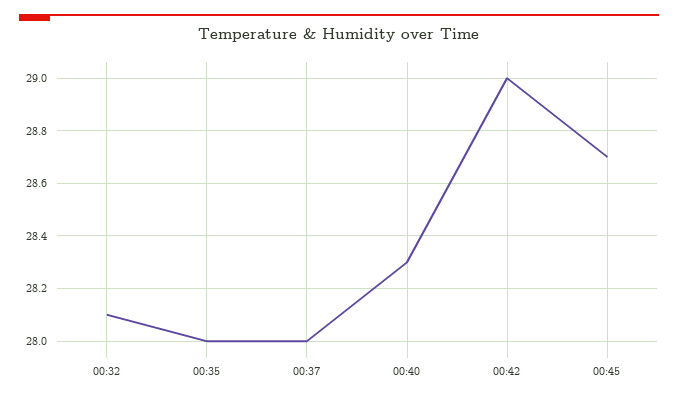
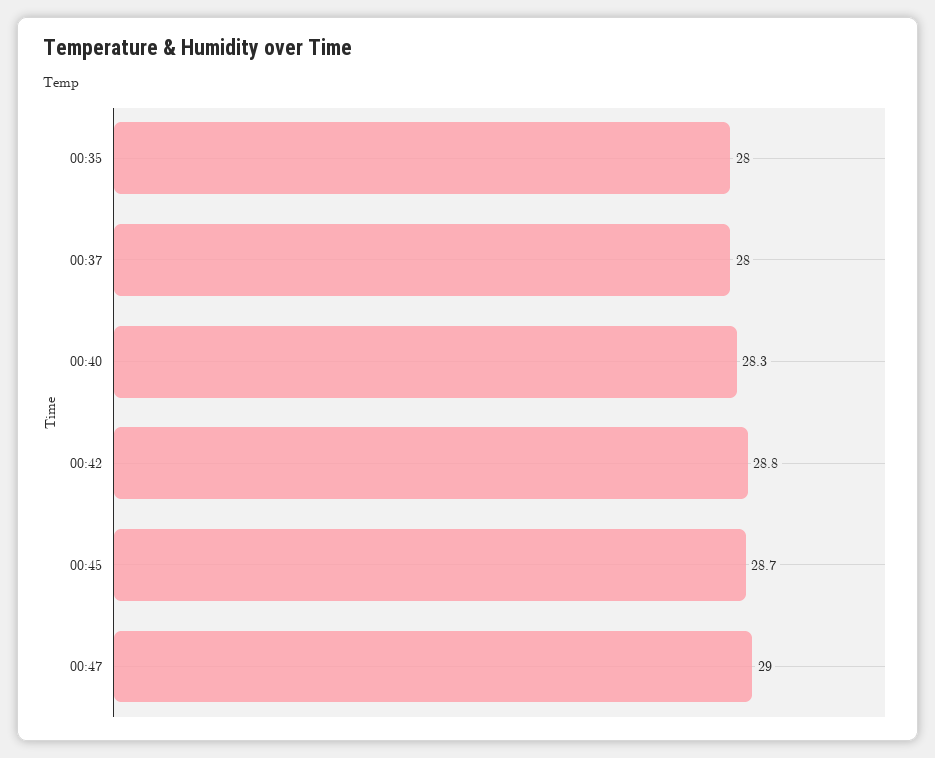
00:32: 28.1 -> none
00:42: 29 -> 28.8
00:47: none -> 29

